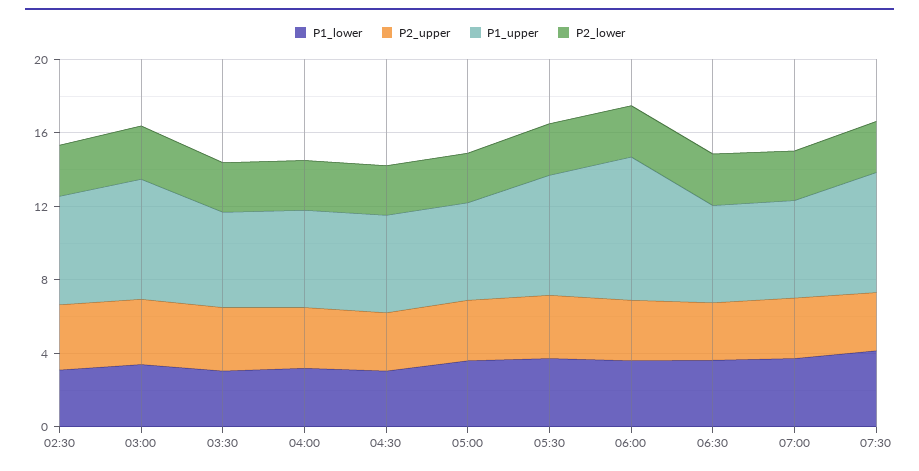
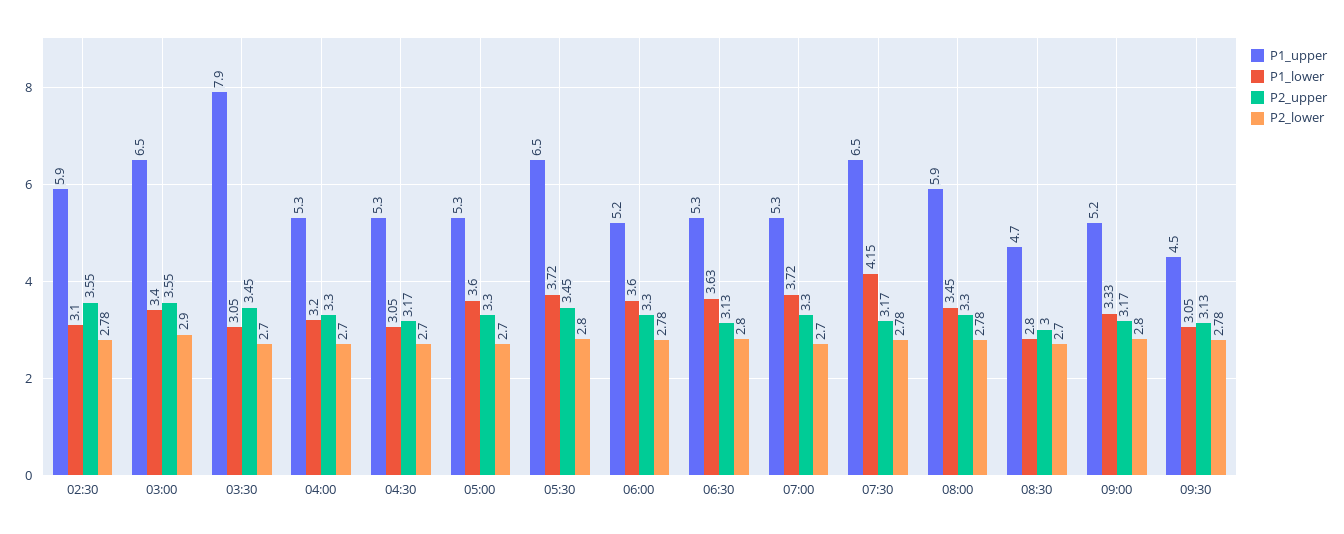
P1_upper, 03:30: 5 -> 7.9
P1_upper, 06:00: 8 -> 5.2
P1_upper, 08:00: none -> 5.9
P1_lower, 08:00: none -> 3.45
P2_upper, 08:00: none -> 3.3
P2_lower, 08:00: none -> 2.78
P1_upper, 08:30: none -> 4.7
P1_lower, 08:30: none -> 2.8
P2_upper, 08:30: none -> 3
P2_lower, 08:30: none -> 2.7
P1_upper, 09:00: none -> 5.2
P1_lower, 09:00: none -> 3.33
P2_upper, 09:00: none -> 3.17
P2_lower, 09:00: none -> 2.8
P1_upper, 09:30: none -> 4.5
P1_lower, 09:30: none -> 3.05
P2_upper, 09:30: none -> 3.13
P2_lower, 09:30: none -> 2.78

